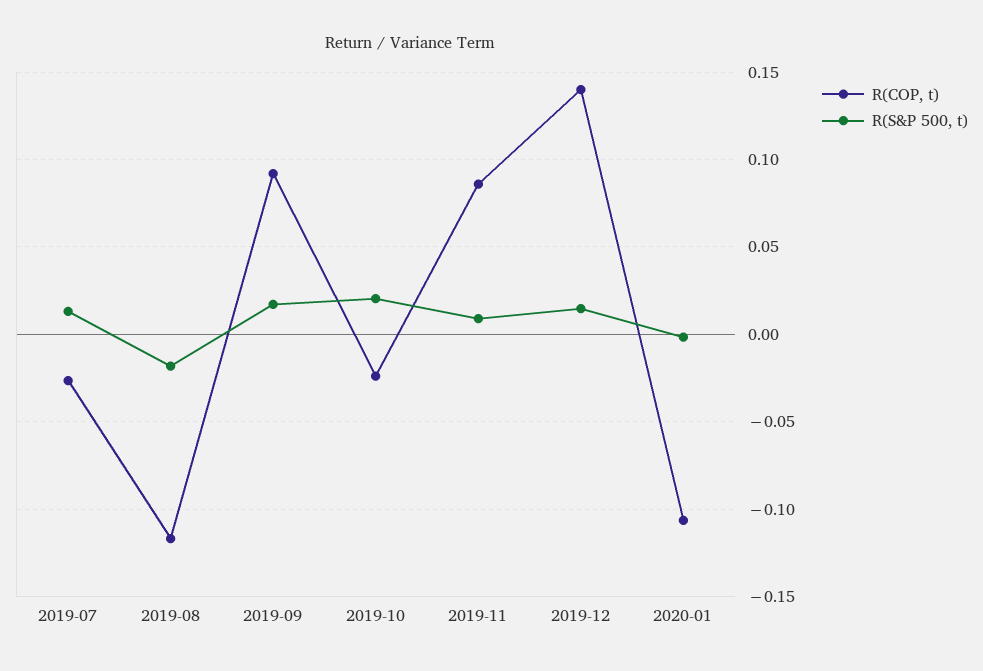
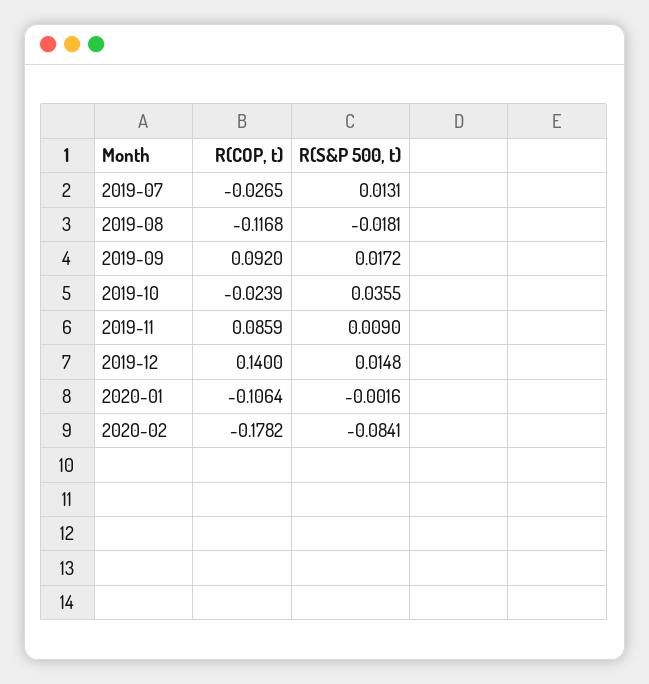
R(S&P 500, t), 2019-10: 0.02 -> 0.0355
R(COP, t), 2020-02: none -> -0.1782
R(S&P 500, t), 2020-02: none -> -0.0841

